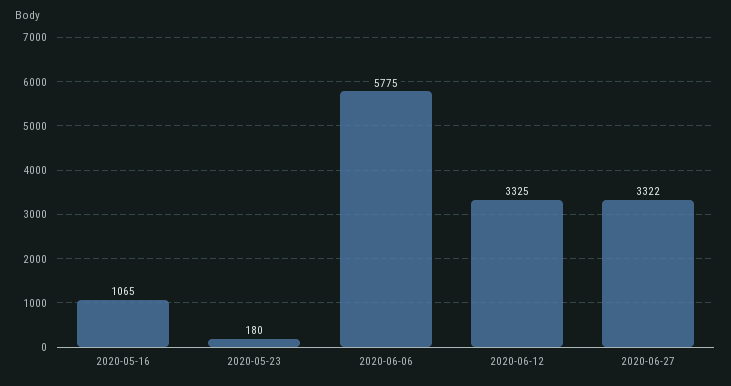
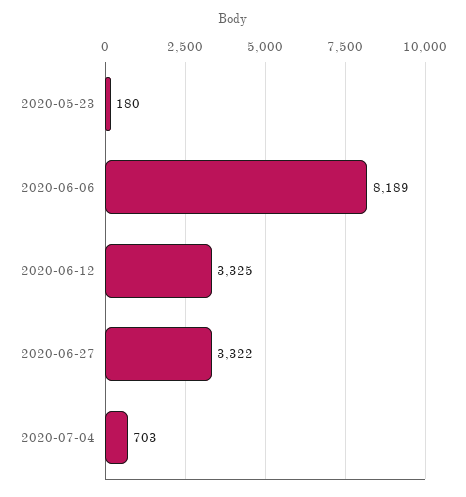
2020-05-16: 1065 -> none
2020-06-06: 5775 -> 8189
2020-07-04: none -> 703

